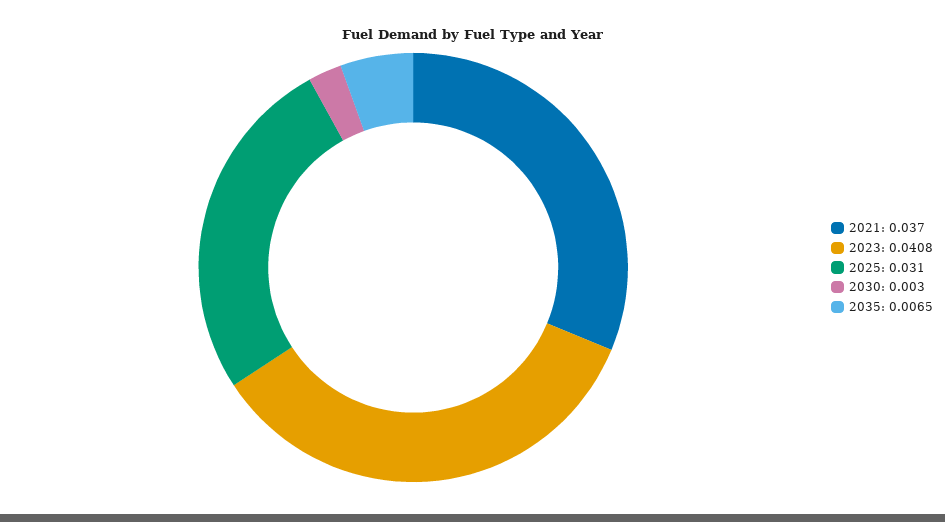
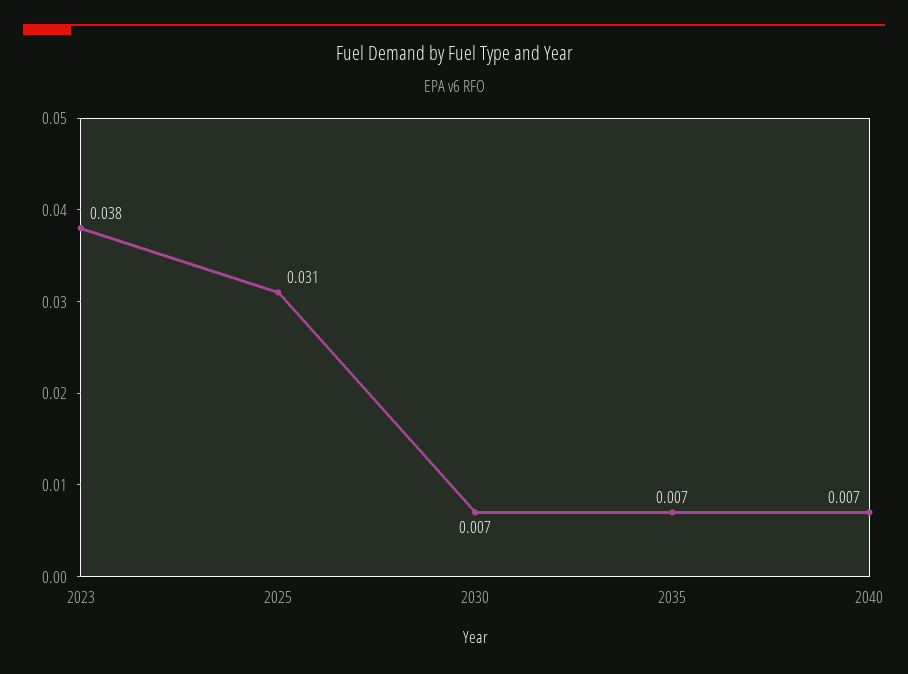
2021: 0.037 -> none
2023: 0.0408 -> 0.038
2030: 0.003 -> 0.007
2040: none -> 0.007

